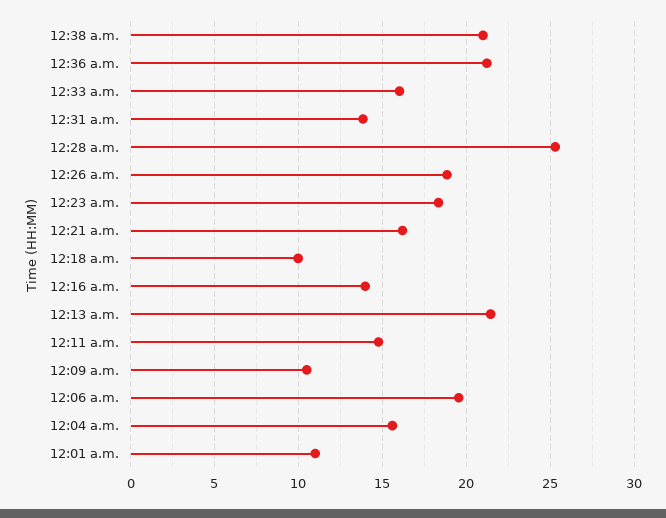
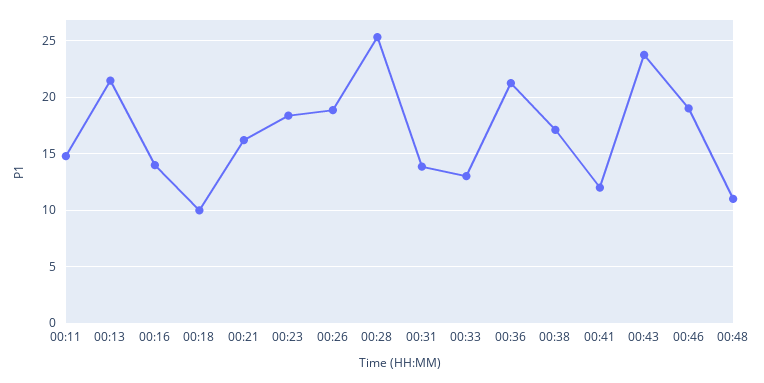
12:38 a.m.: 21 -> 17
12:33 a.m.: 16 -> 13
12:09 a.m.: 10.5 -> none
12:06 a.m.: 19.5 -> none
12:04 a.m.: 15.5 -> none
12:01 a.m.: 11 -> none
00:41: none -> 12
00:43: none -> 24
00:46: none -> 19
00:48: none -> 11

